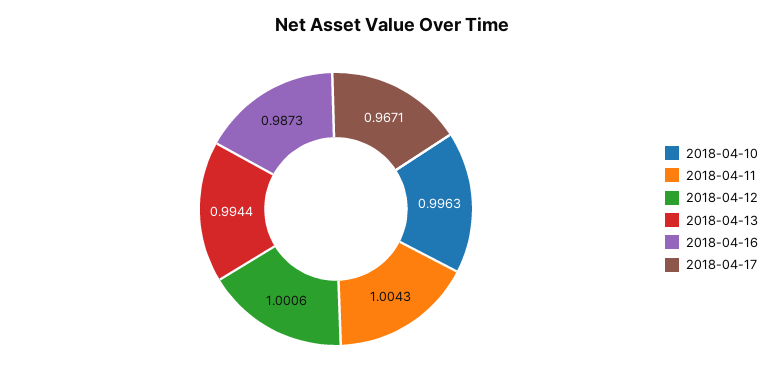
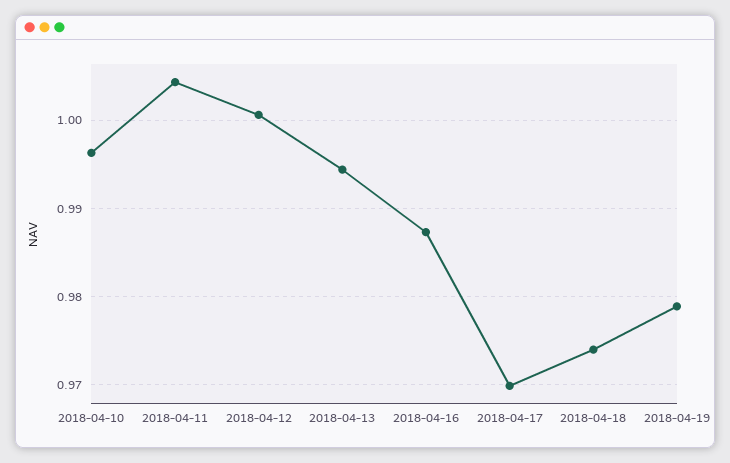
2018-04-17: 0.9671 -> 0.97
2018-04-18: none -> 0.974
2018-04-19: none -> 0.979

